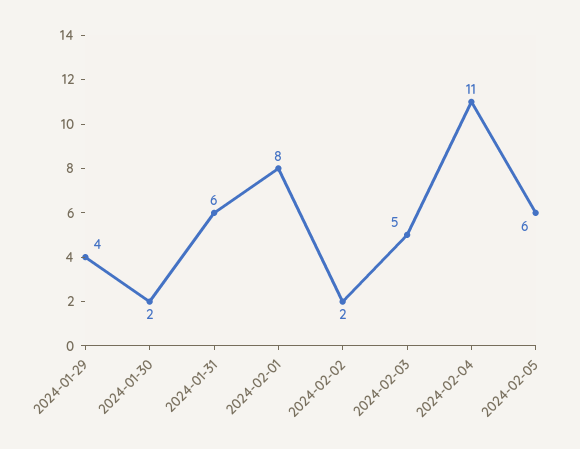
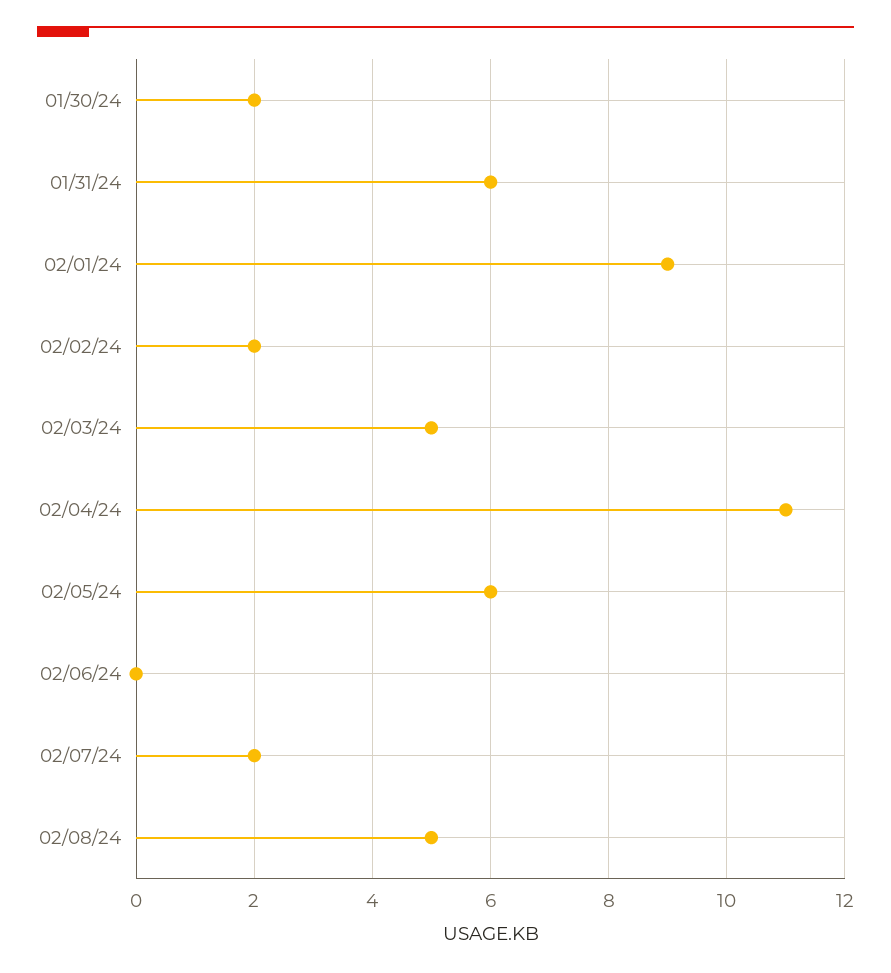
2024-01-29: 4 -> none
2024-02-01: 8 -> 9
02/06/24: none -> 0
02/07/24: none -> 2
02/08/24: none -> 5

